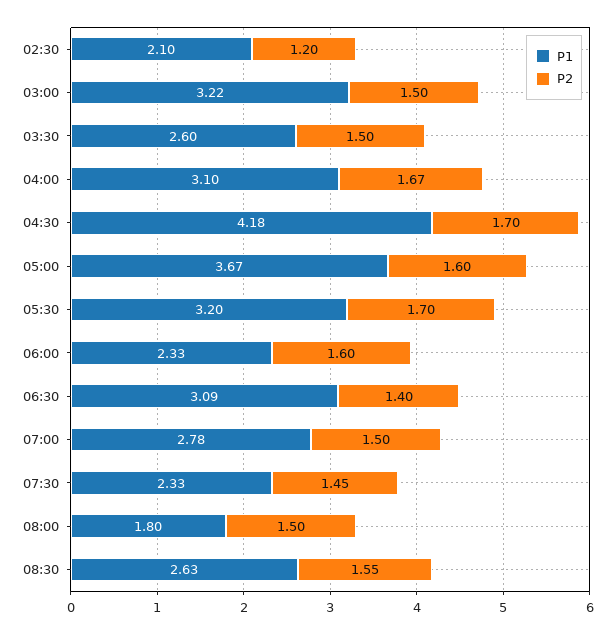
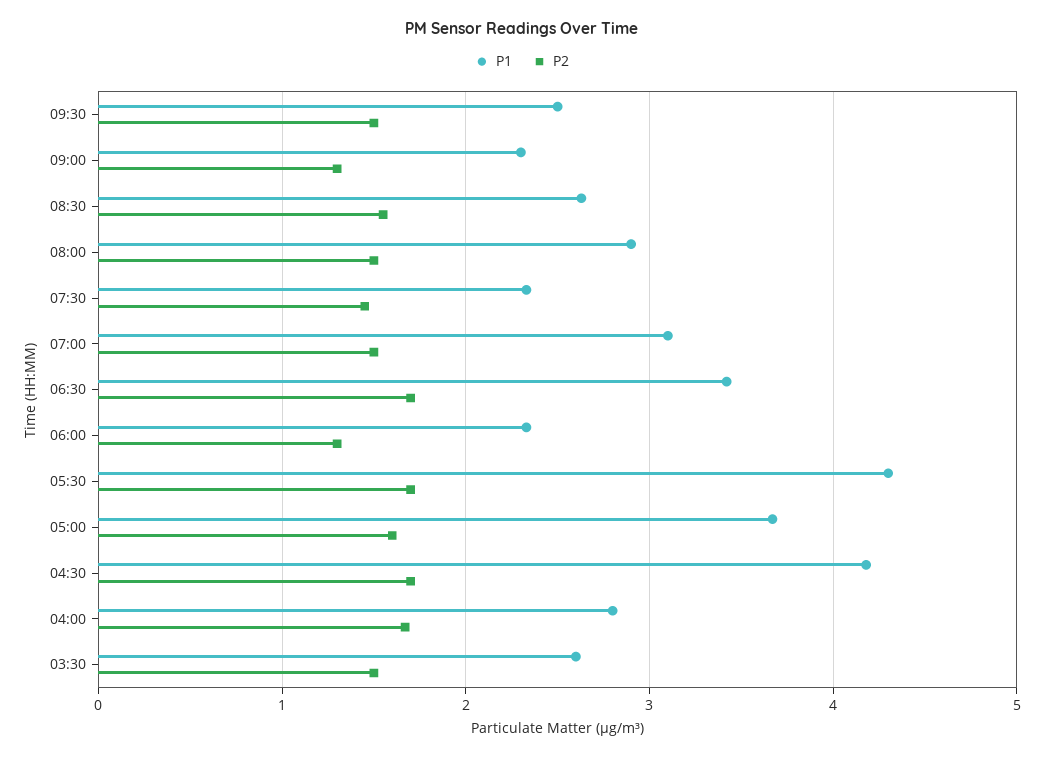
P1, 02:30: 2.1 -> none
P2, 02:30: 1.2 -> none
P1, 03:00: 3.22 -> none
P2, 03:00: 1.5 -> none
P1, 04:00: 3.1 -> 2.8
P1, 05:30: 3.2 -> 4.3
P2, 06:00: 1.6 -> 1.3
P1, 06:30: 3.09 -> 3.4
P2, 06:30: 1.4 -> 1.7
P1, 07:00: 2.78 -> 3.1
P1, 08:00: 1.8 -> 2.9
P1, 09:30: none -> 2.5
P2, 09:30: none -> 1.5
P1, 09:00: none -> 2.3
P2, 09:00: none -> 1.3

